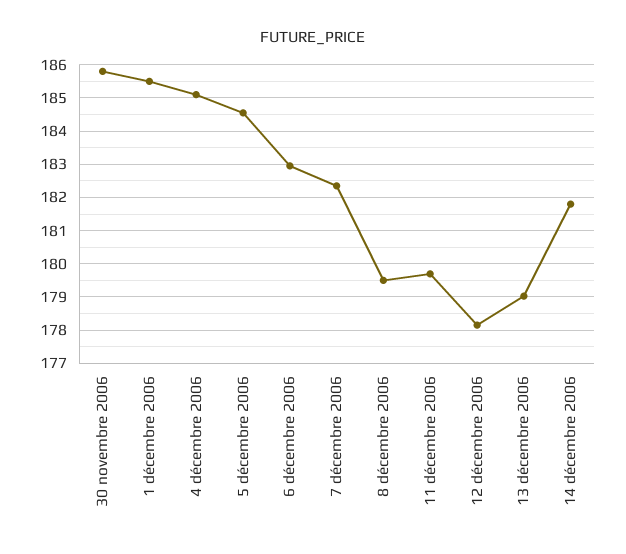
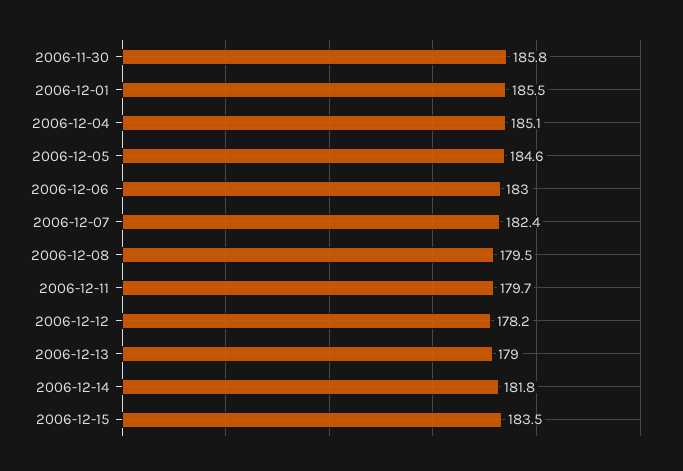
2006-12-15: none -> 183.5

